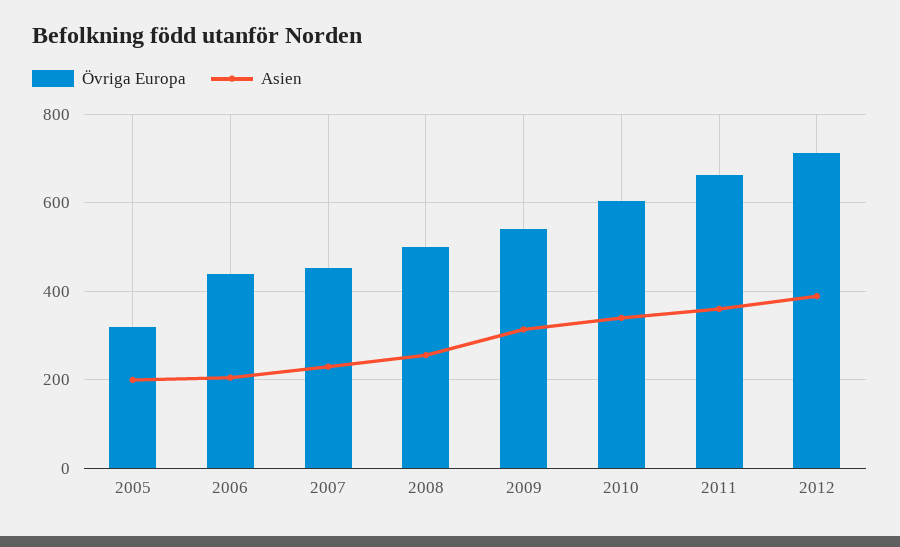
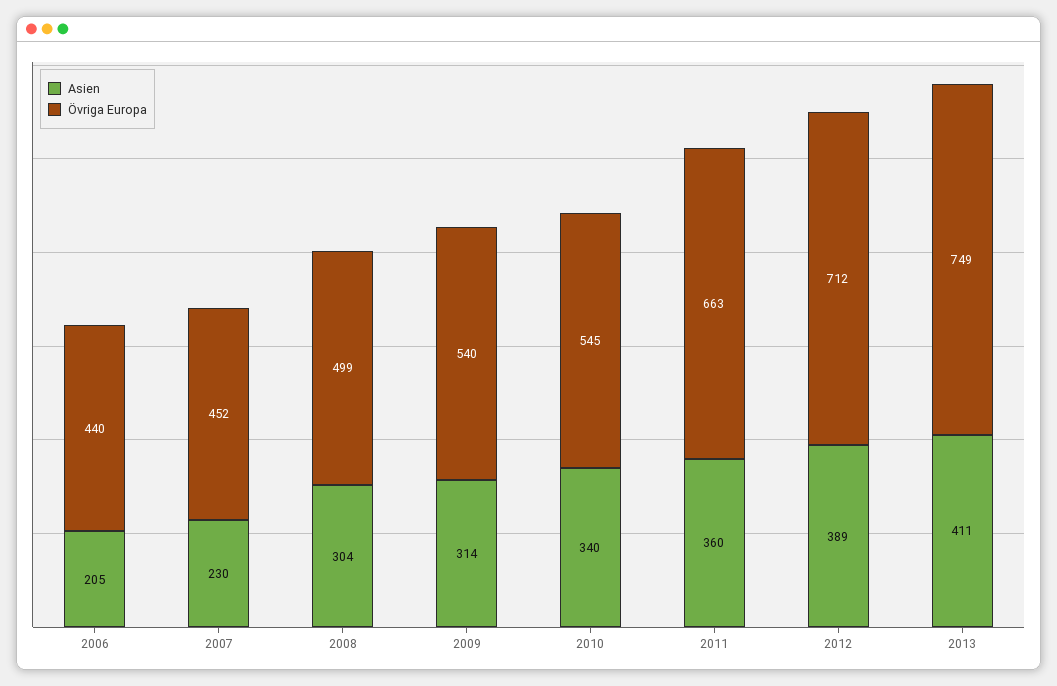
Övriga Europa, 2005: 320 -> none
Asien, 2005: 200 -> none
Asien, 2008: 260 -> 304
Övriga Europa, 2010: 600 -> 545
Asien, 2013: none -> 411
Övriga Europa, 2013: none -> 749

